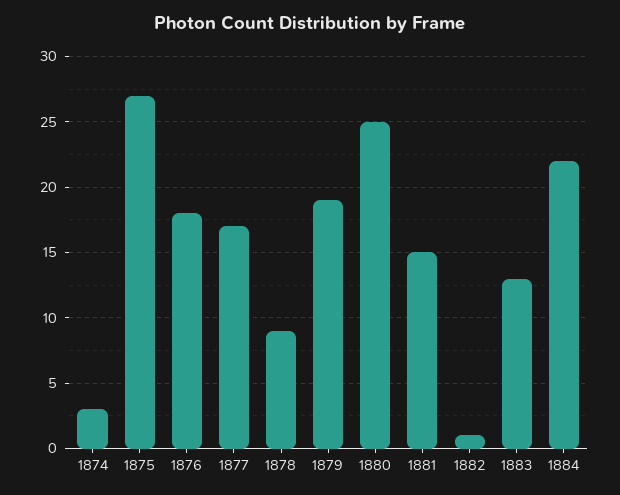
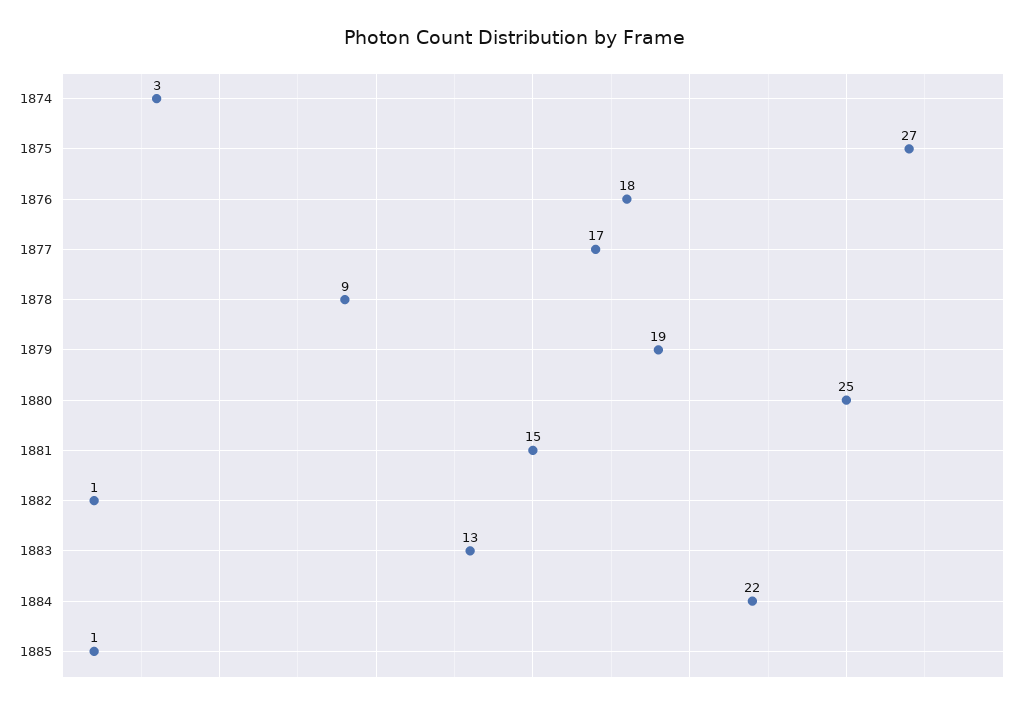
1885: none -> 1

